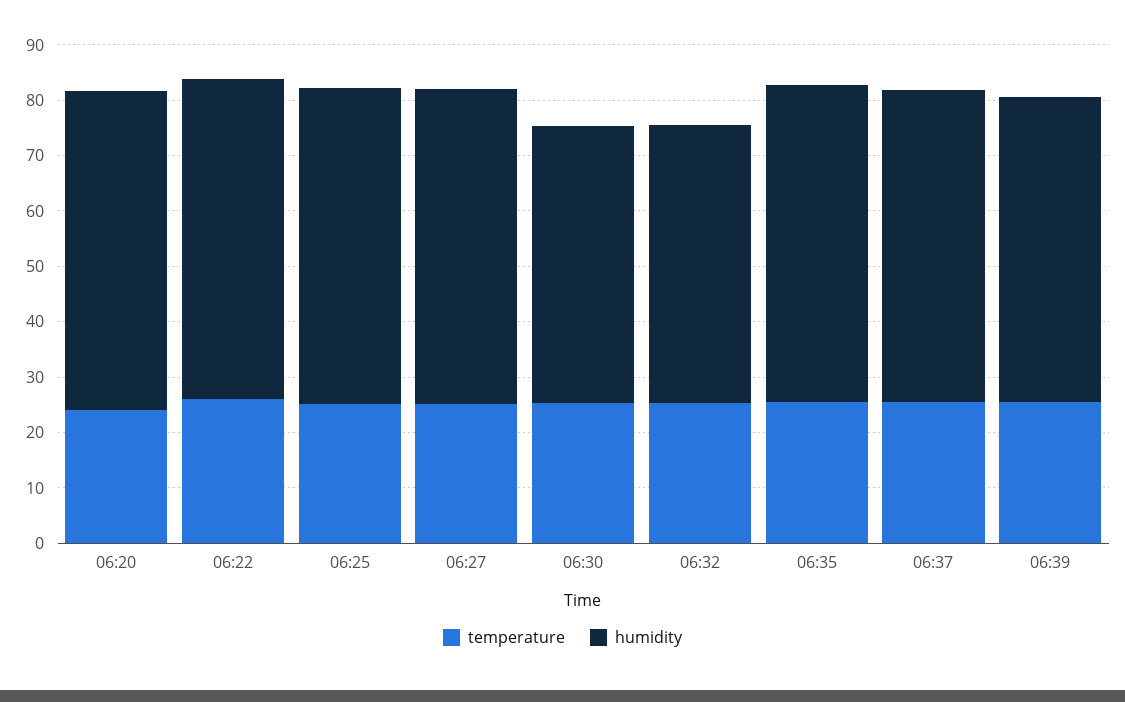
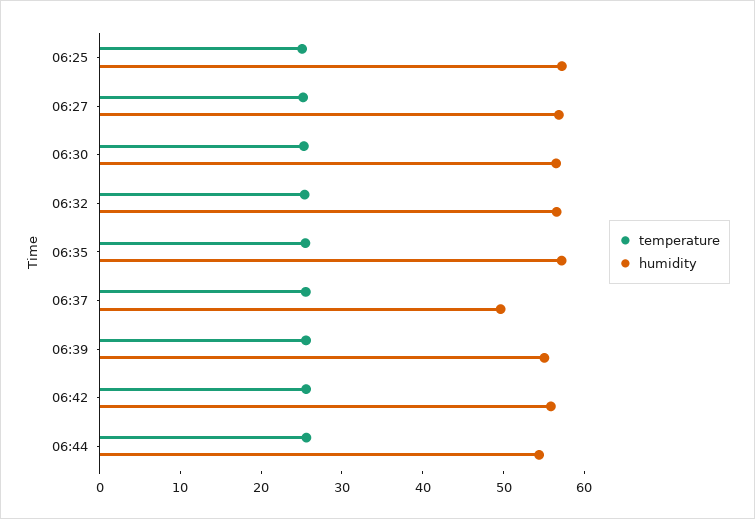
temperature, 06:20: 24 -> none
humidity, 06:20: 58 -> none
temperature, 06:22: 26 -> none
humidity, 06:22: 58 -> none
humidity, 06:30: 50 -> 56
humidity, 06:32: 50 -> 56
humidity, 06:37: 56 -> 50
temperature, 06:42: none -> 26
humidity, 06:42: none -> 56
temperature, 06:44: none -> 26
humidity, 06:44: none -> 54

